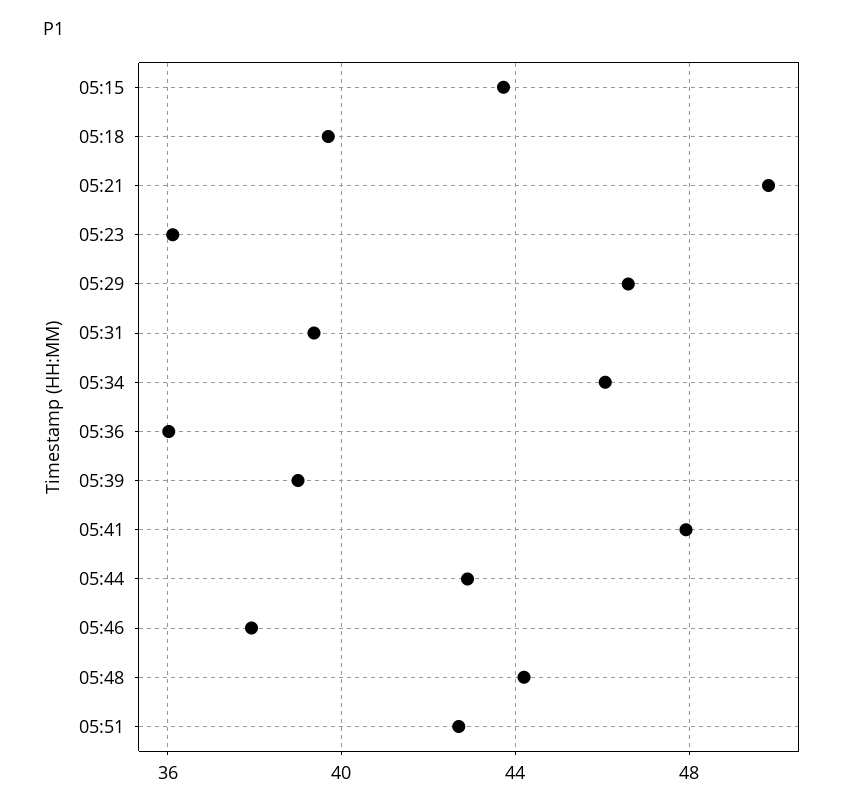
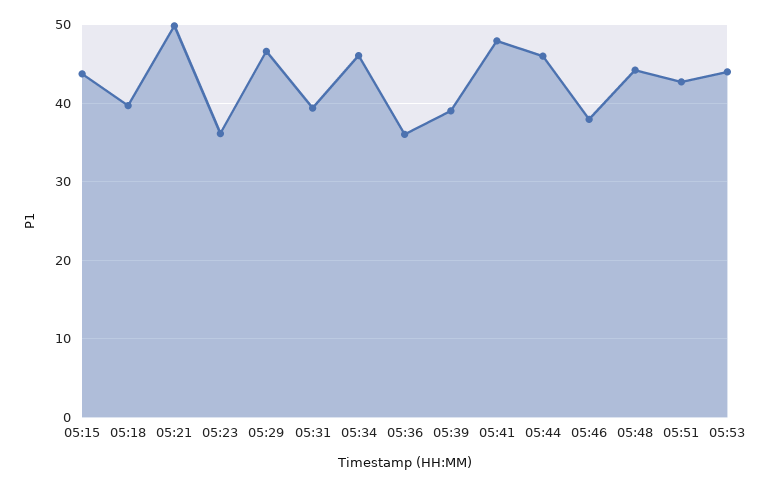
05:44: 43 -> 46
05:53: none -> 44

